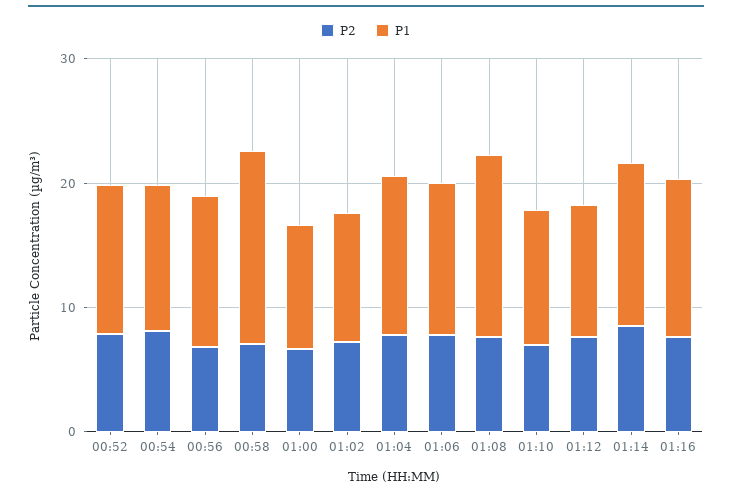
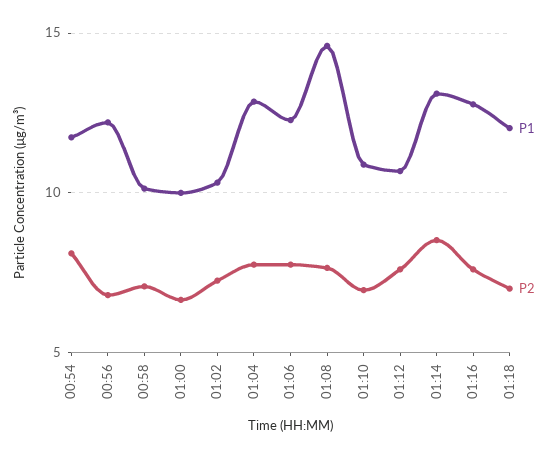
P2, 00:52: 8 -> none
P1, 00:52: 12 -> none
P1, 00:58: 16 -> 10
P1, 01:18: none -> 12
P2, 01:18: none -> 7

